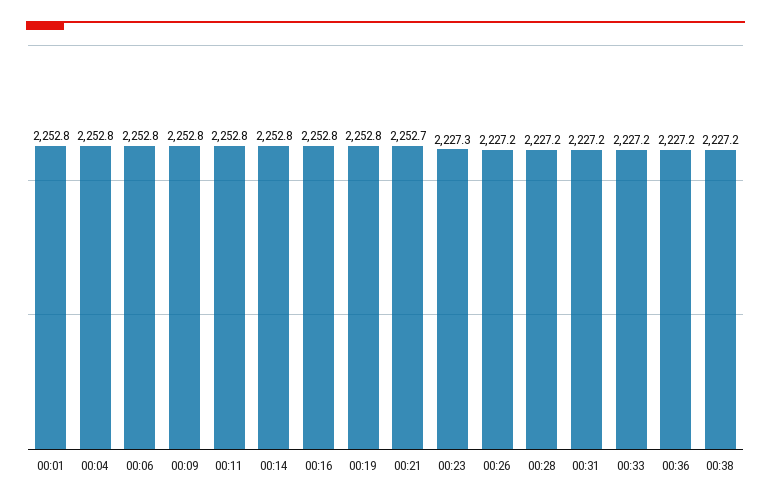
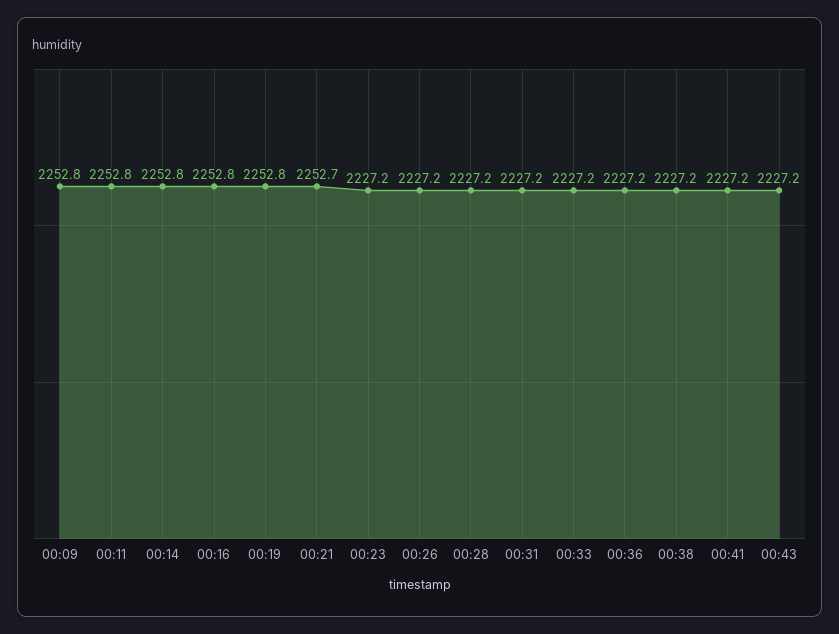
00:01: 2252.8 -> none
00:04: 2252.8 -> none
00:06: 2252.8 -> none
00:23: 2227.3 -> 2227.2
00:41: none -> 2227.2
00:43: none -> 2227.2

